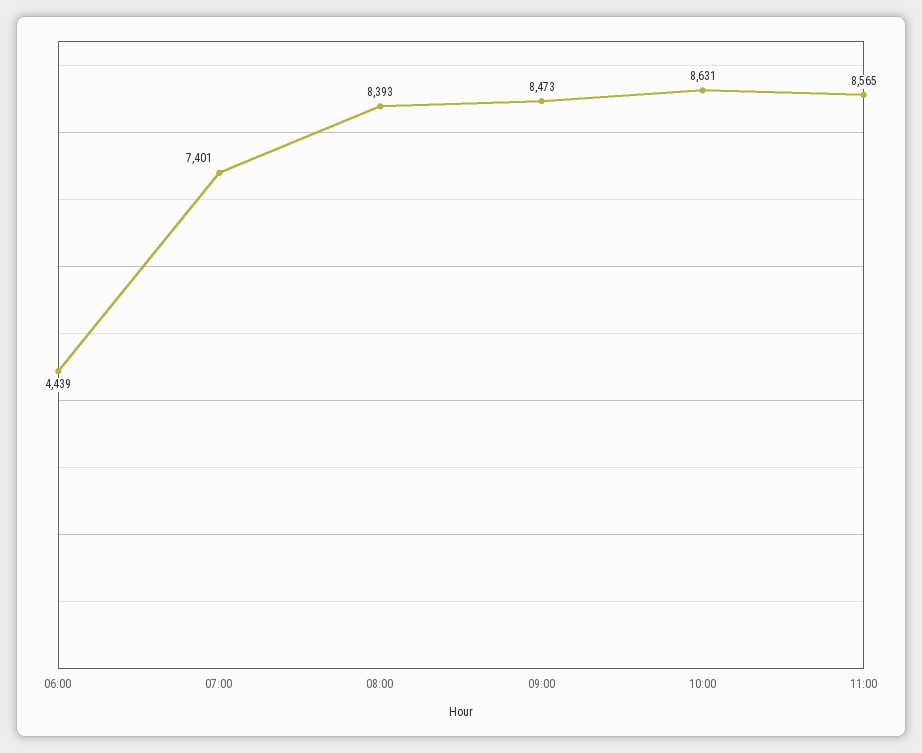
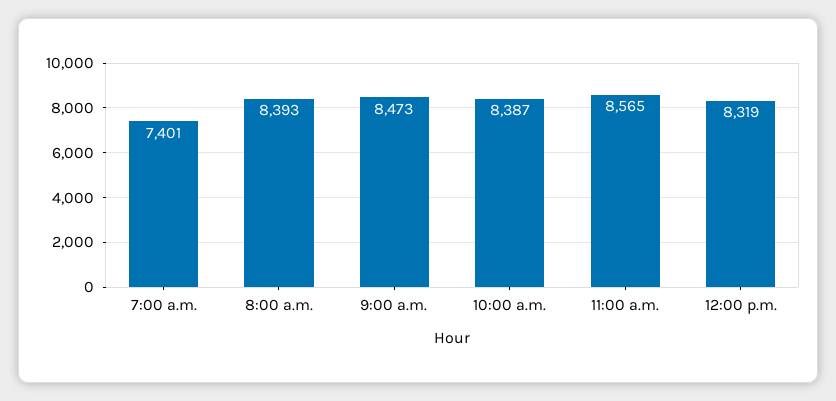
06:00: 4439 -> none
10:00: 8631 -> 8387
12:00 p.m.: none -> 8319

